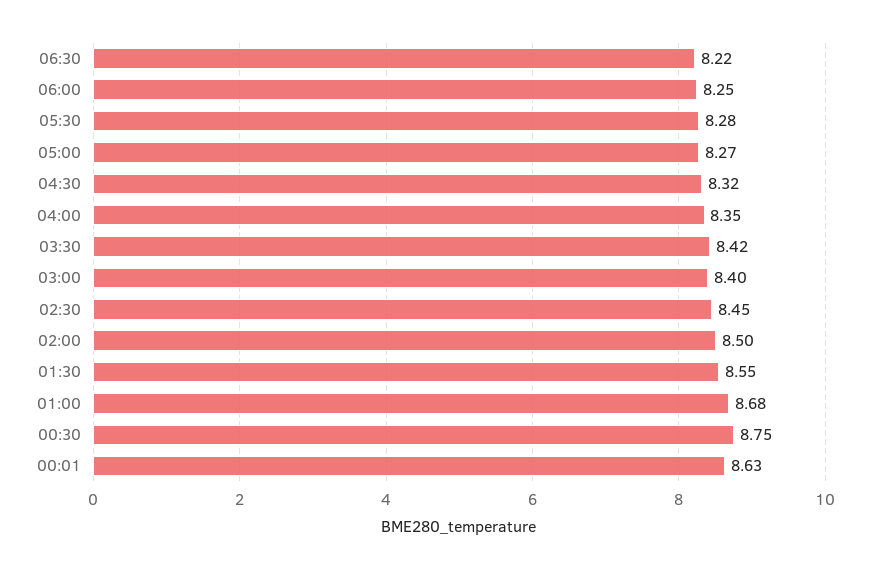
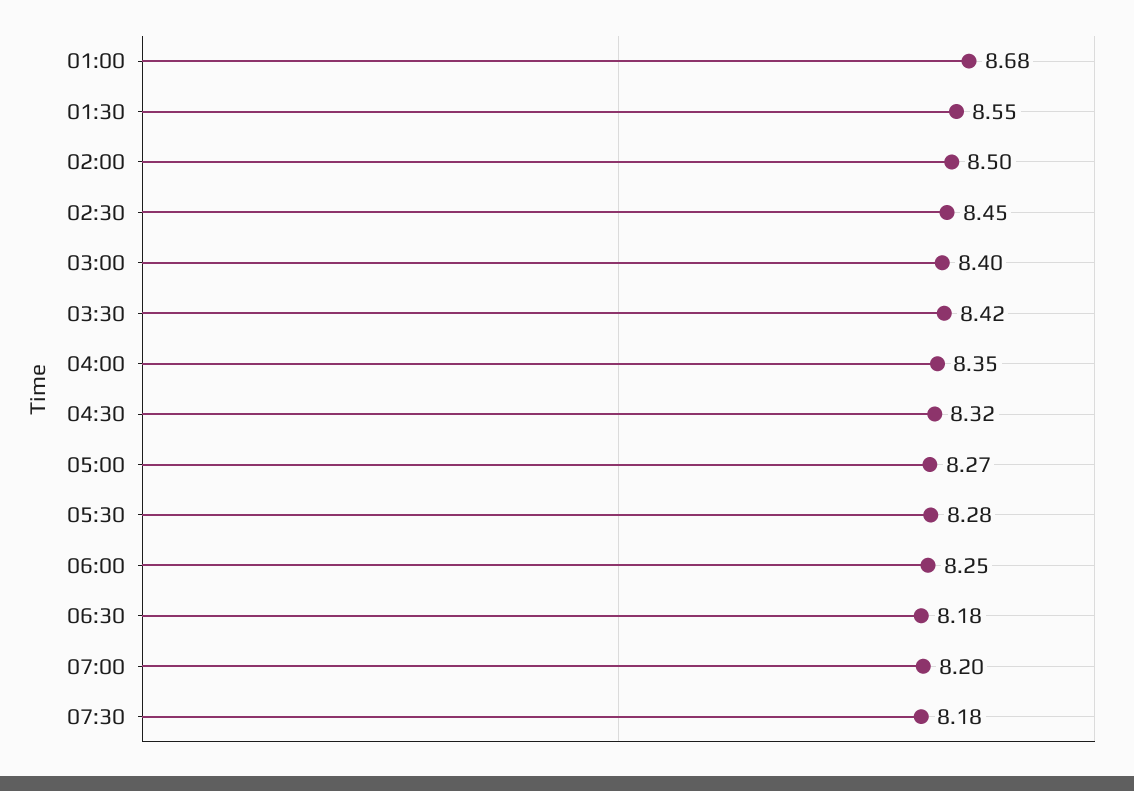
06:30: 8.22 -> 8.18
00:30: 8.75 -> none
00:01: 8.63 -> none
07:00: none -> 8.2
07:30: none -> 8.18

